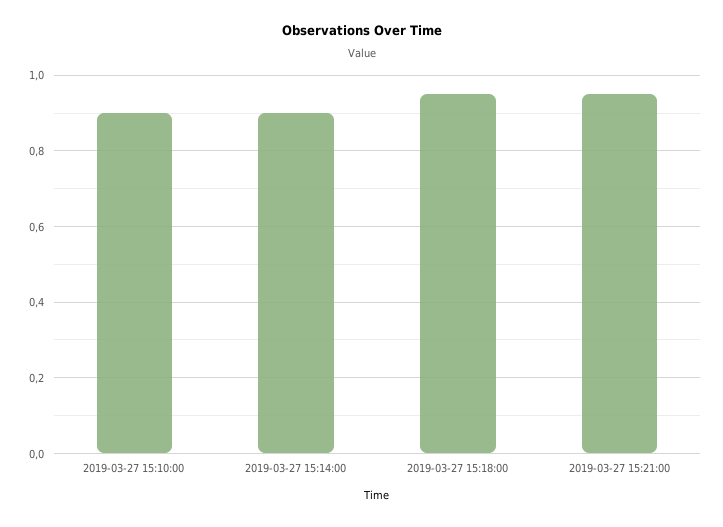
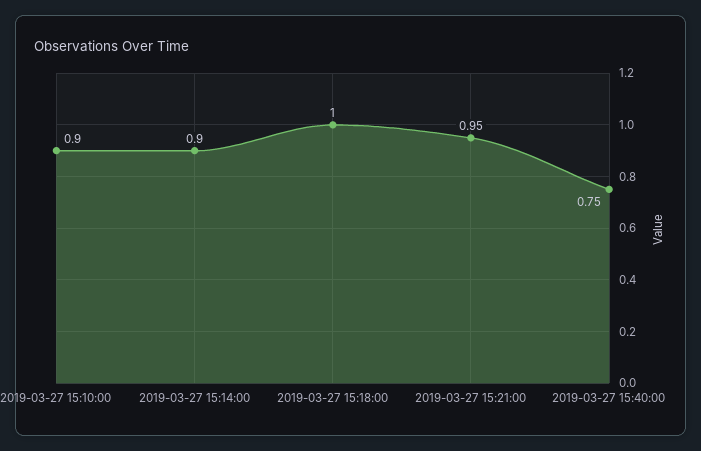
2019-03-27 15:18:00: 0.95 -> 1
2019-03-27 15:40:00: none -> 0.75

